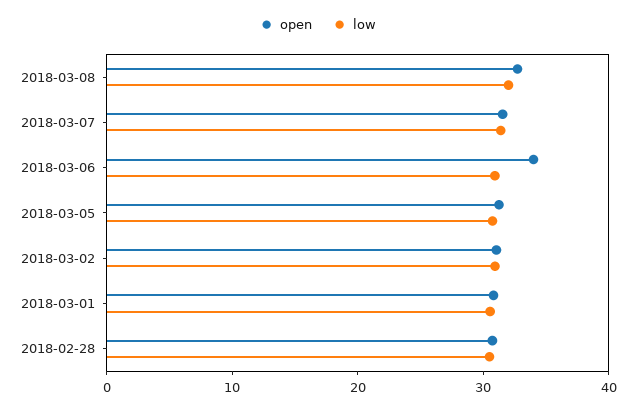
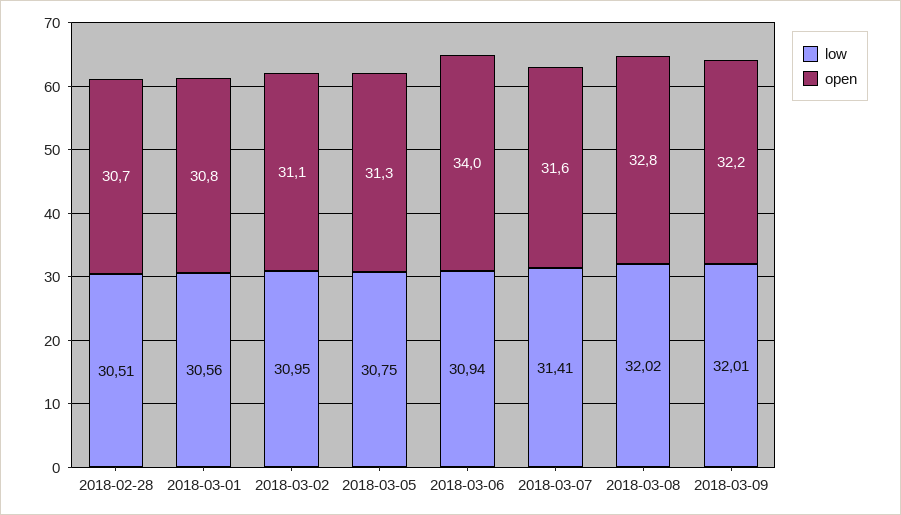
low, 2018-03-09: none -> 32.01
open, 2018-03-09: none -> 32.2

